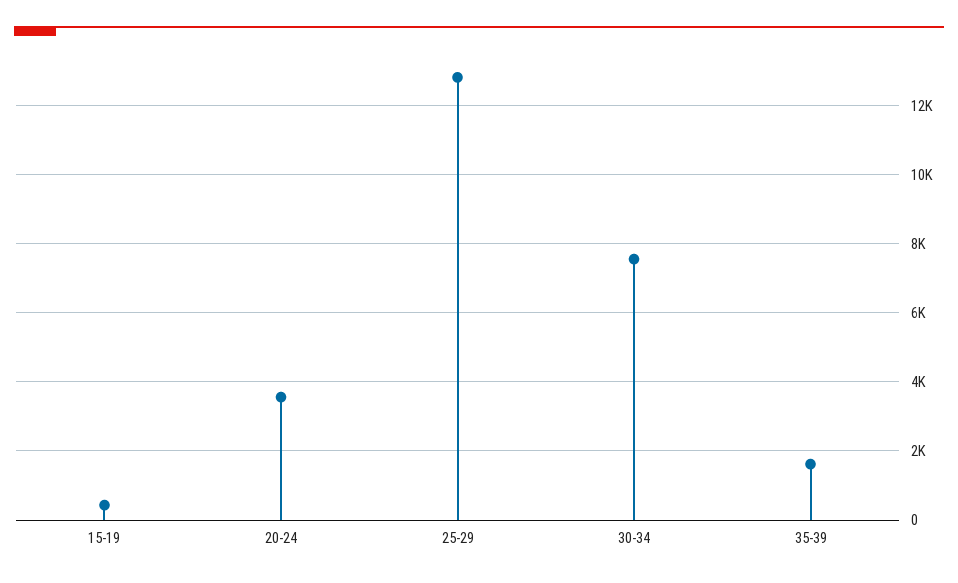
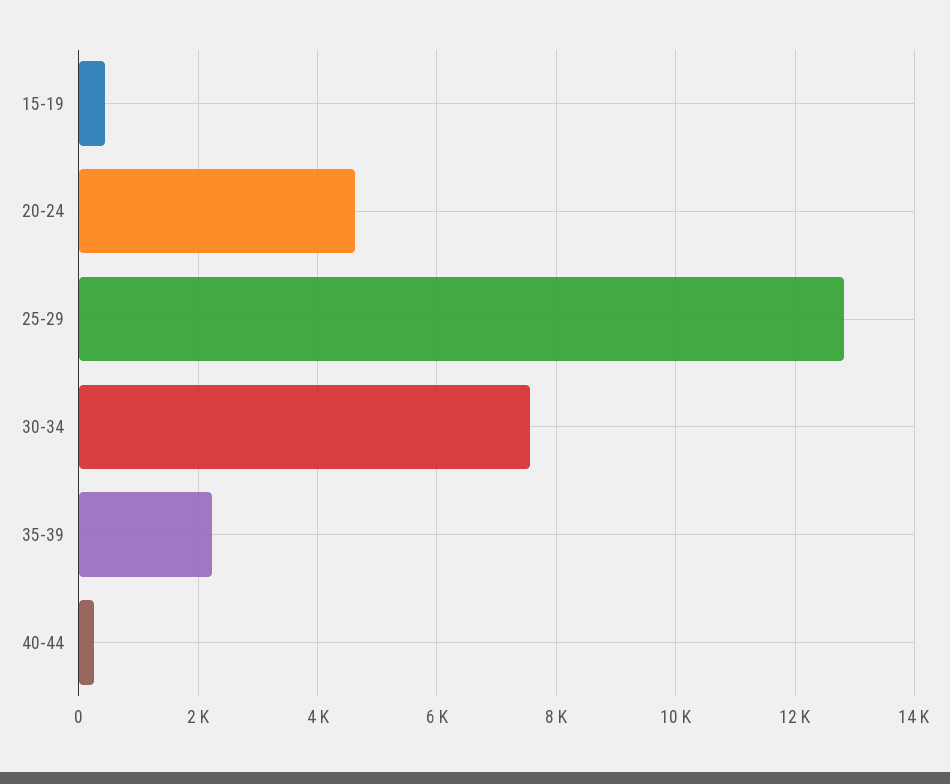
20-24: 3600 -> 4600
35-39: 1600 -> 2200
40-44: none -> 200

